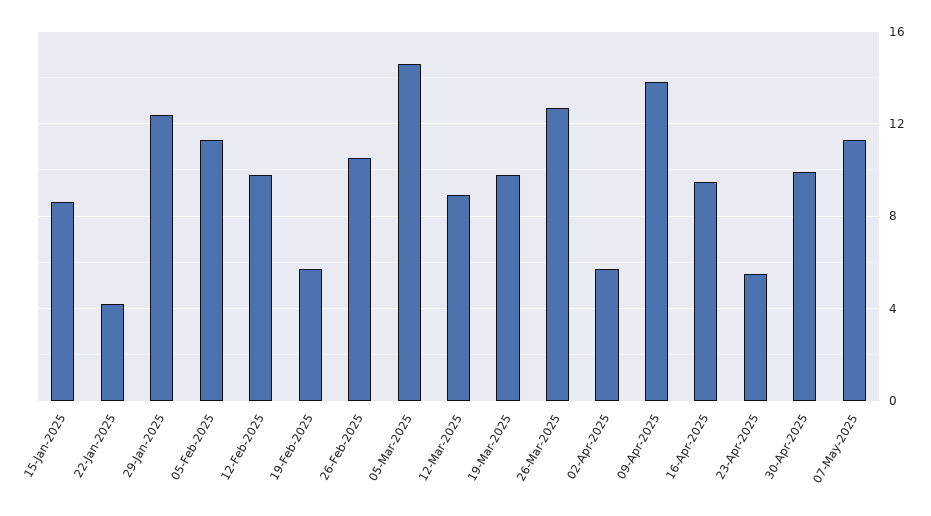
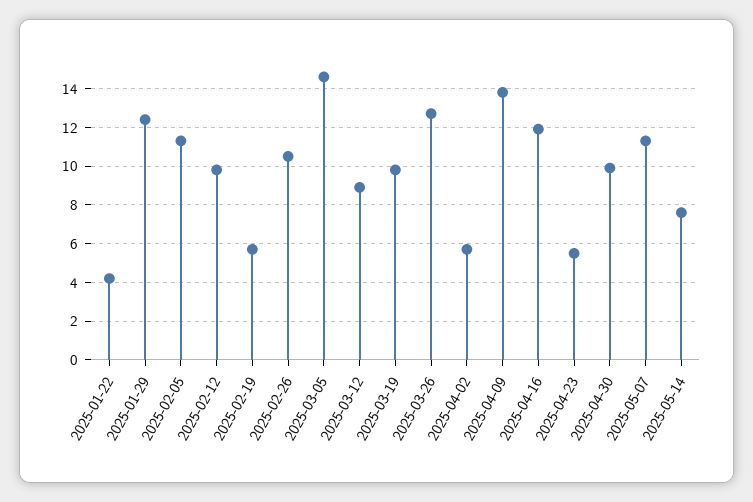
15-Jan-2025: 8.5 -> none
16-Apr-2025: 9.5 -> 12
2025-05-14: none -> 7.5

